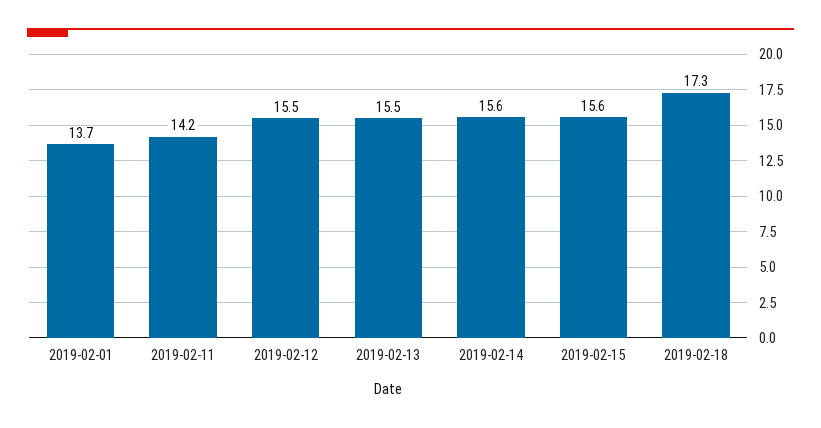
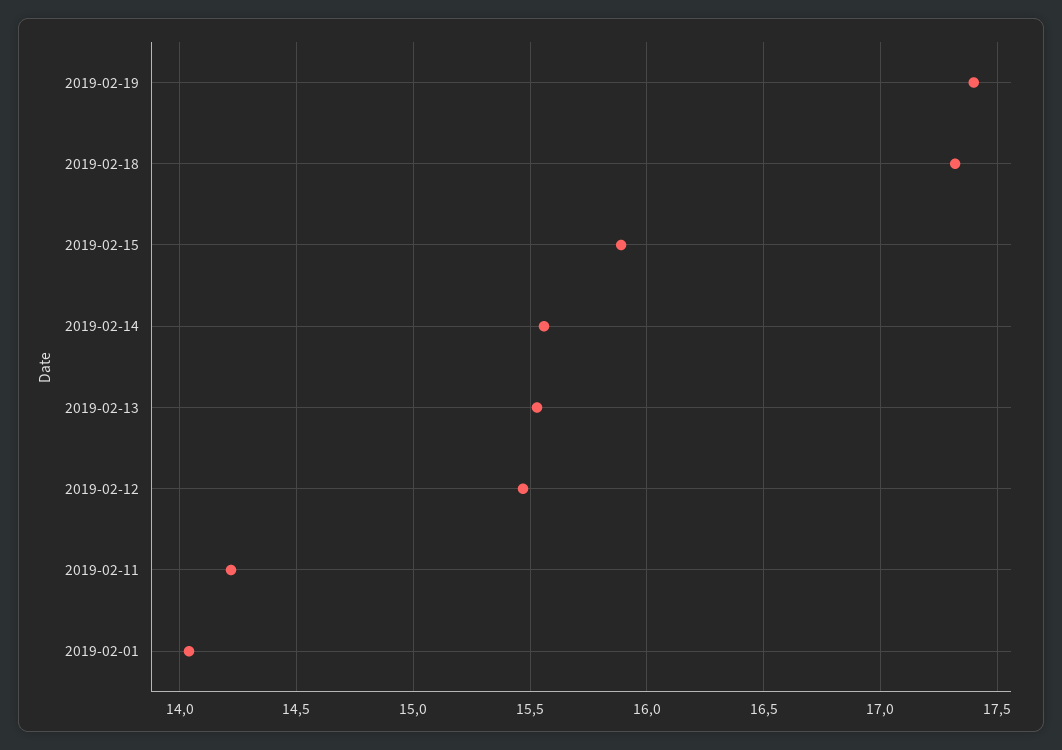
2019-02-01: 13.7 -> 14.05
2019-02-15: 15.6 -> 15.9
2019-02-19: none -> 17.4

